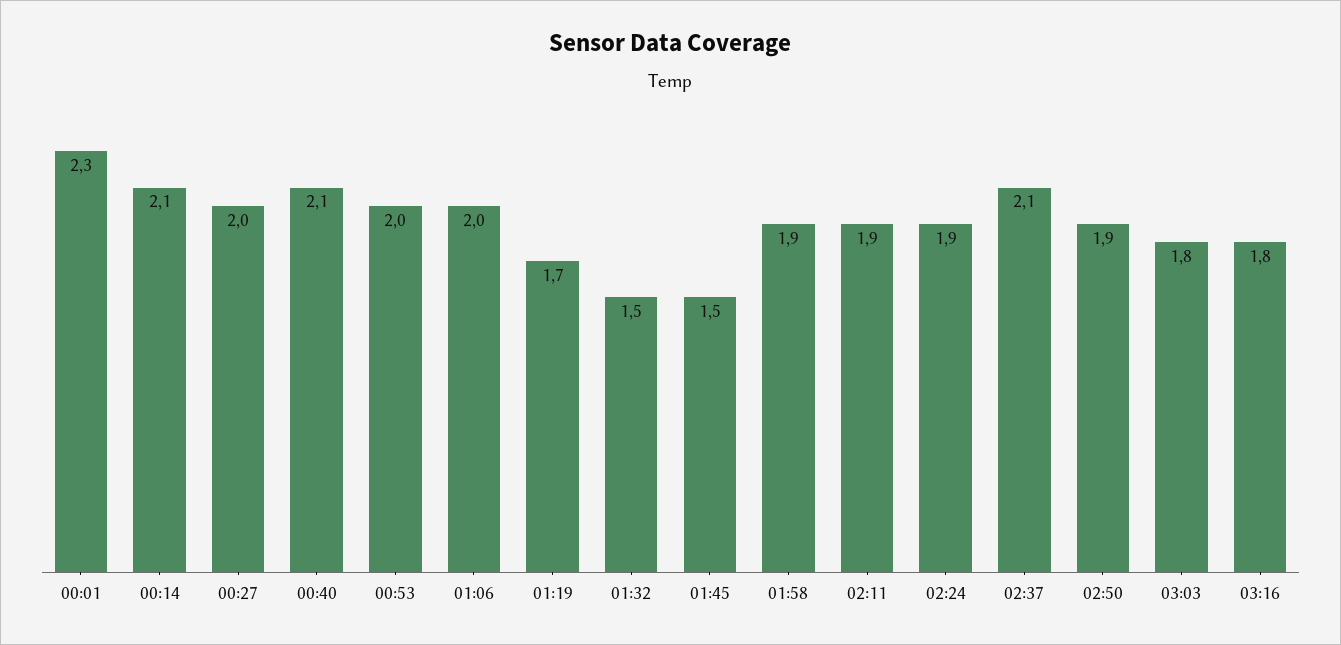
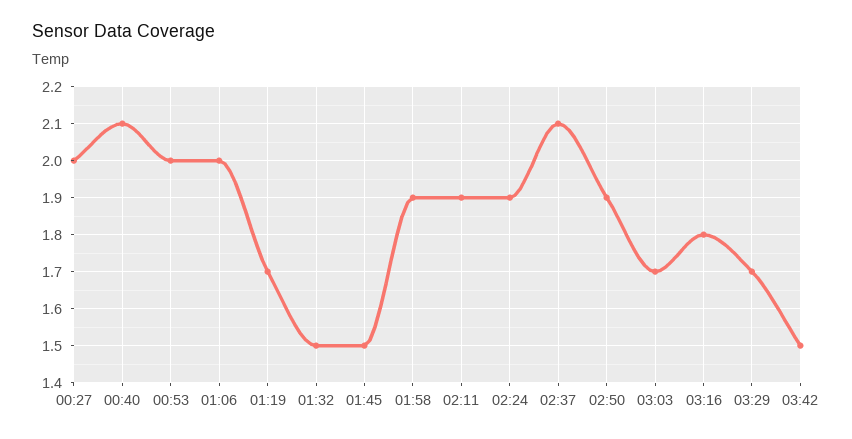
00:01: 2.3 -> none
00:14: 2.1 -> none
03:03: 1.8 -> 1.7
03:29: none -> 1.7
03:42: none -> 1.5

